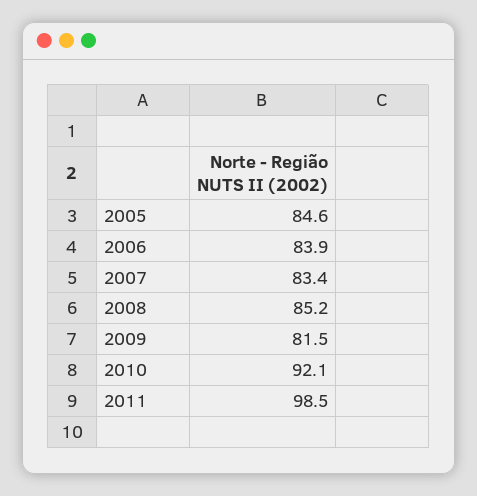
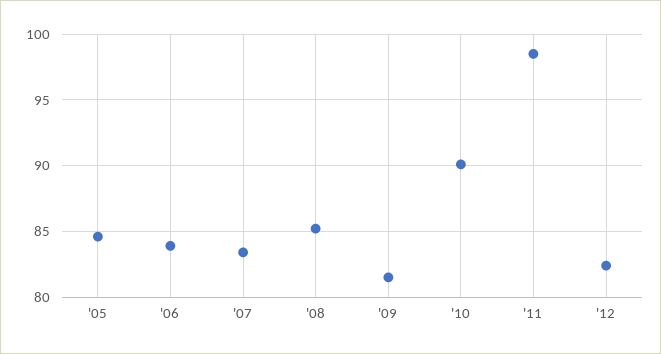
2010: 92.1 -> 90
'12: none -> 82.5

